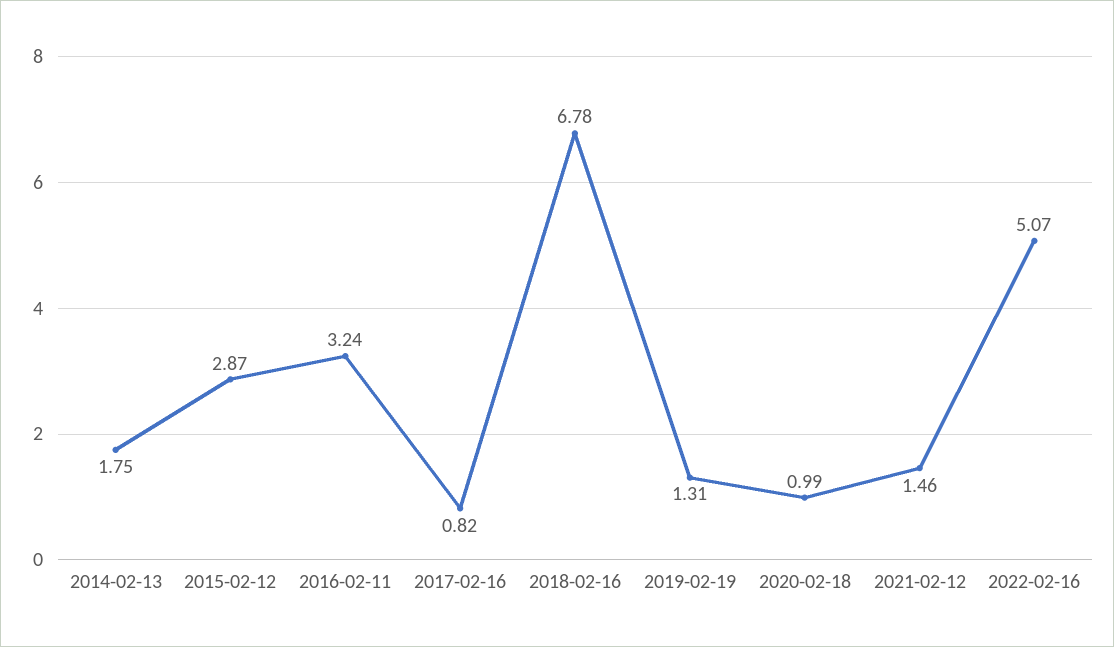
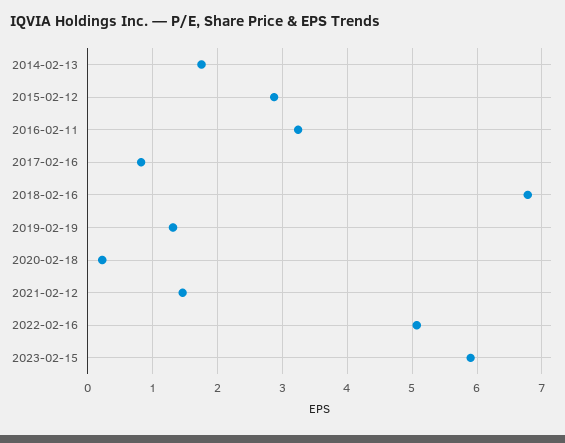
2020-02-18: 0.99 -> 0.2
2023-02-15: none -> 5.9

